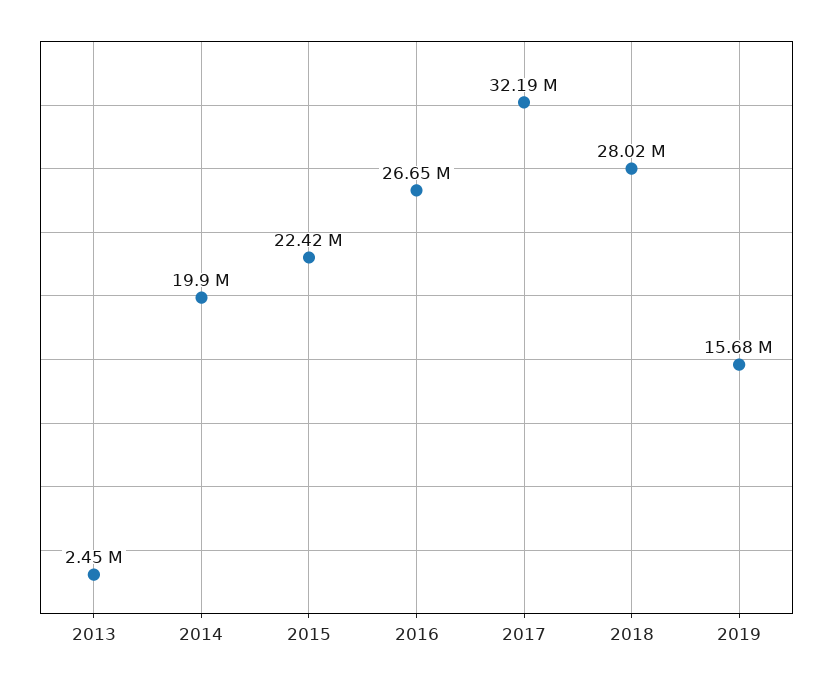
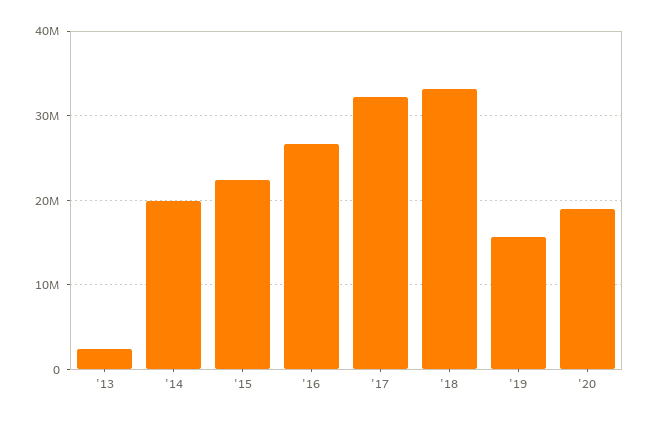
2018: 28020000 -> 33000000
'20: none -> 19000000

